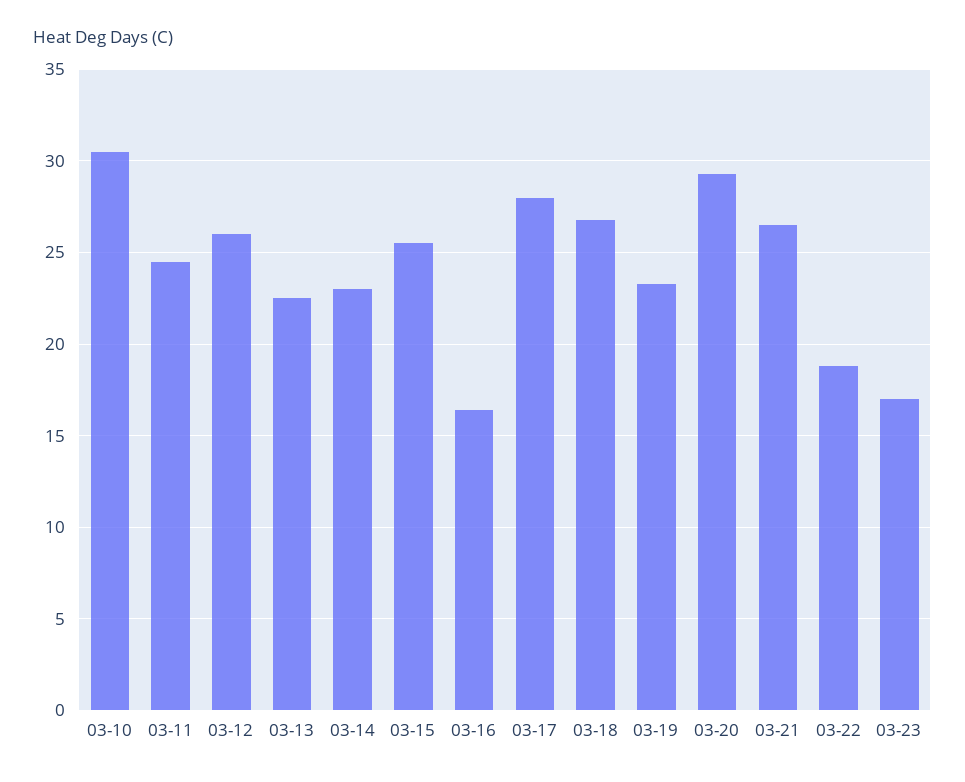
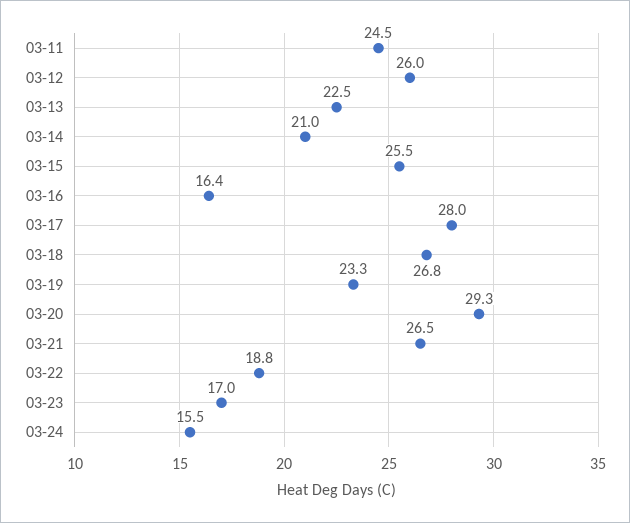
03-10: 30.5 -> none
03-14: 23 -> 21
03-24: none -> 15.5

